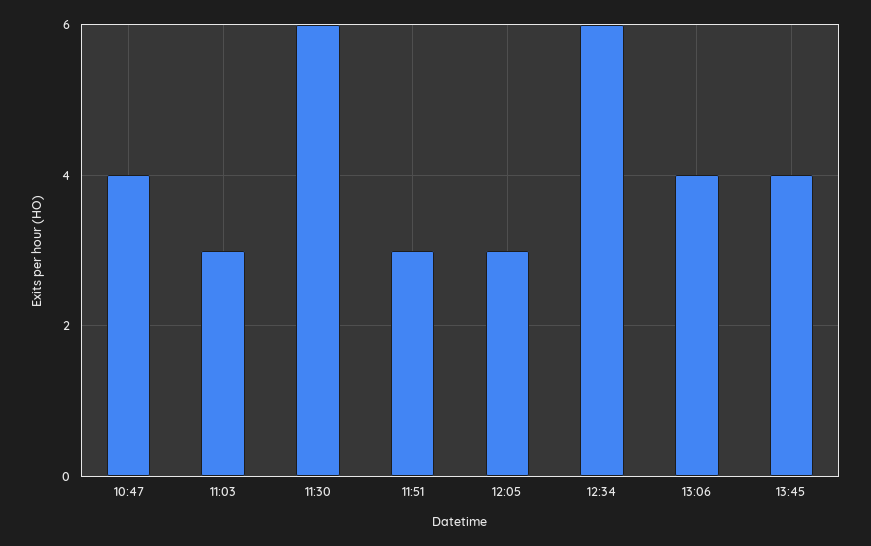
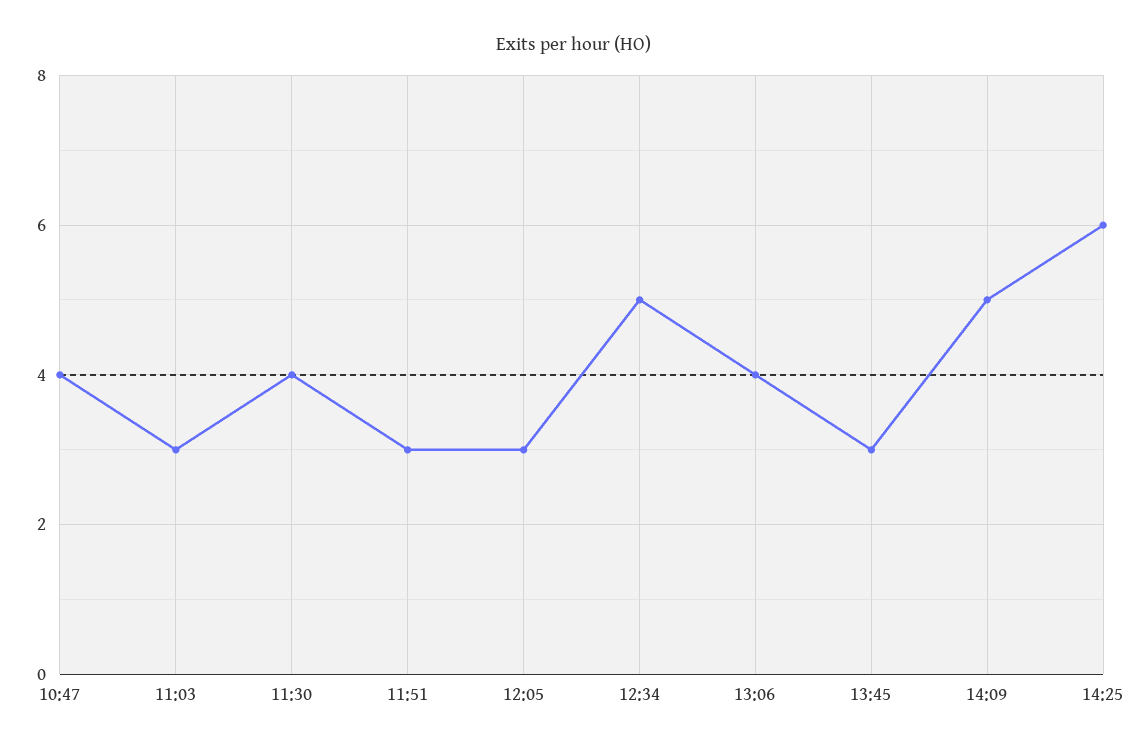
11:30: 6 -> 4
12:34: 6 -> 5
13:45: 4 -> 3
14:09: none -> 5
14:25: none -> 6

